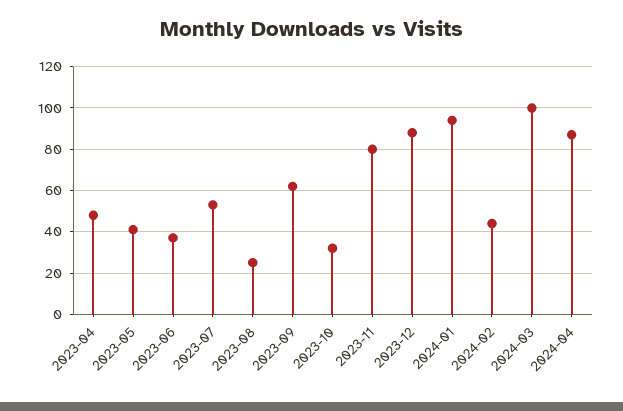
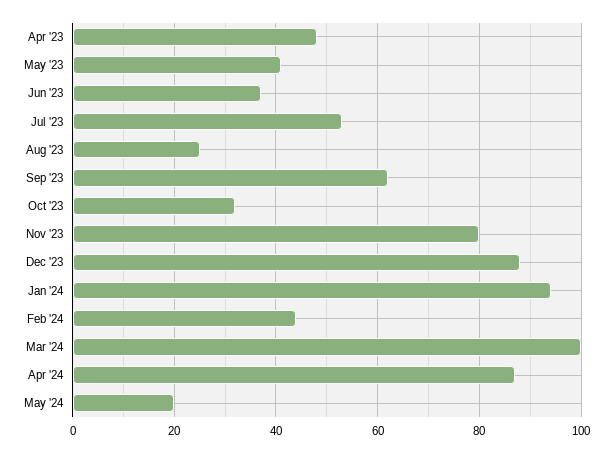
May '24: none -> 20

